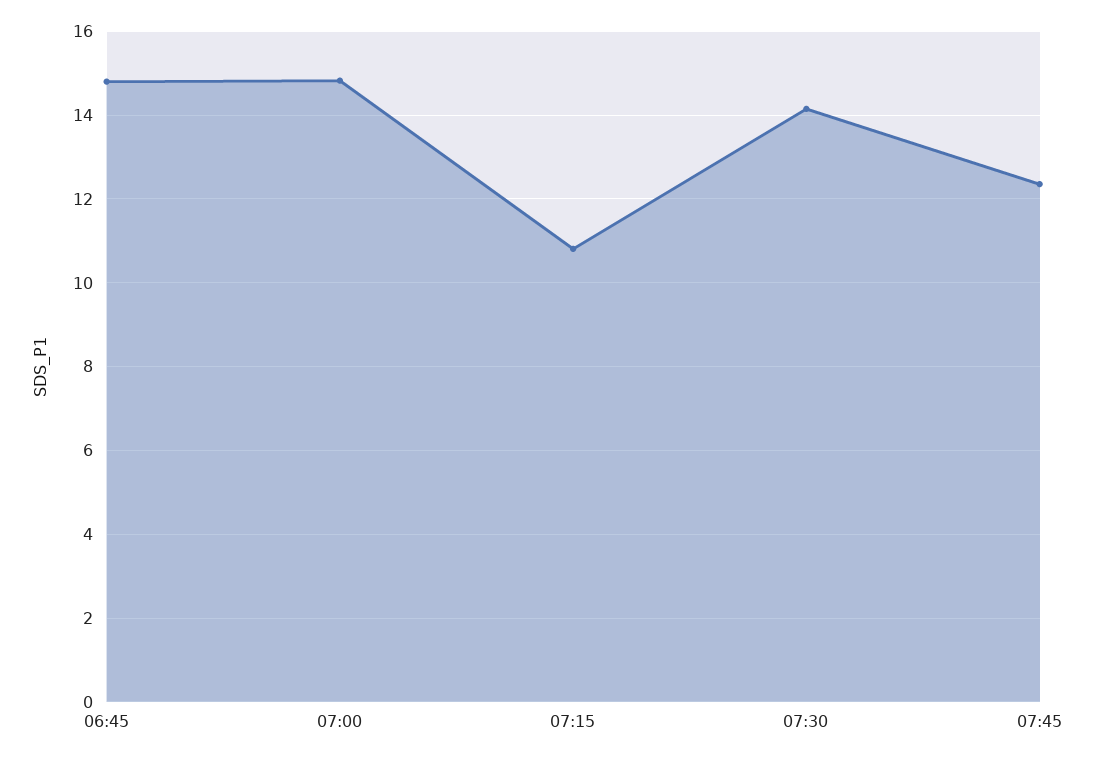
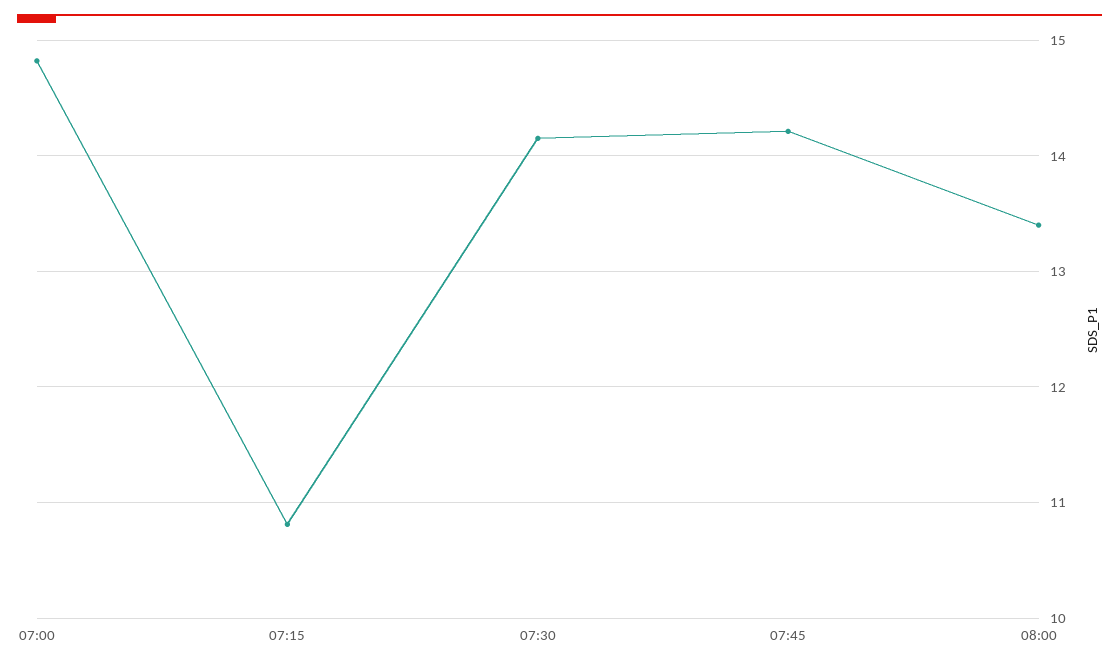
06:45: 14.8 -> none
07:45: 12.4 -> 14.2
08:00: none -> 13.4

